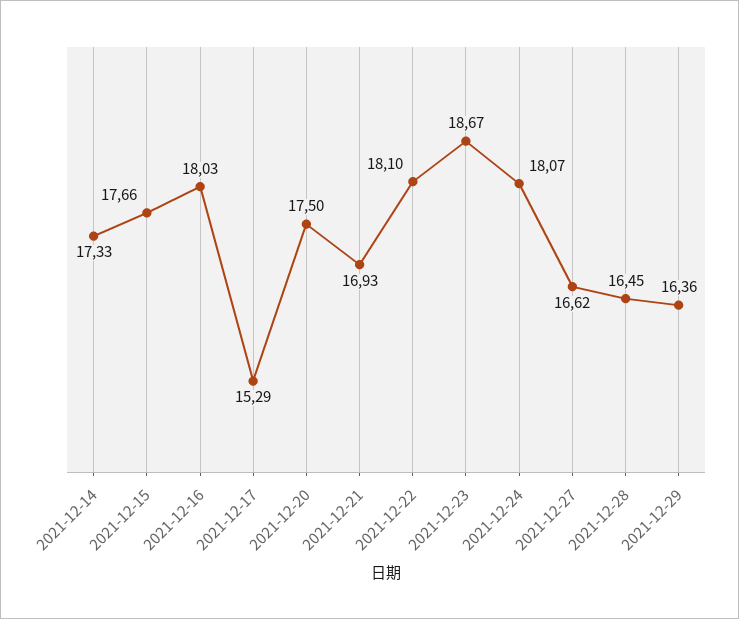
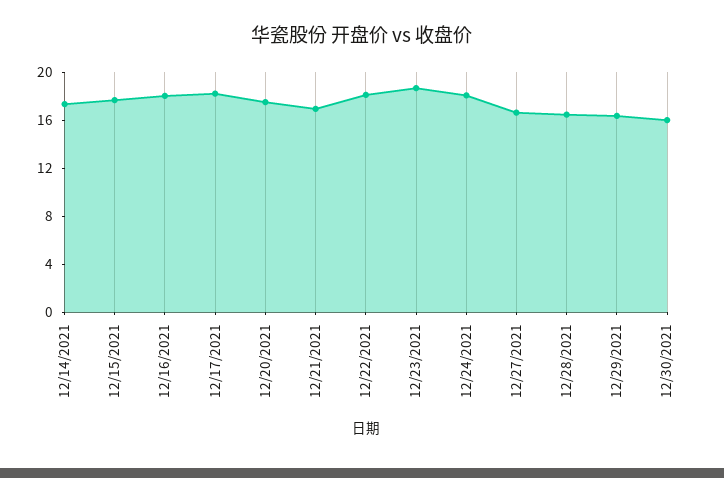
2021-12-17: 15.29 -> 18
12/30/2021: none -> 16

